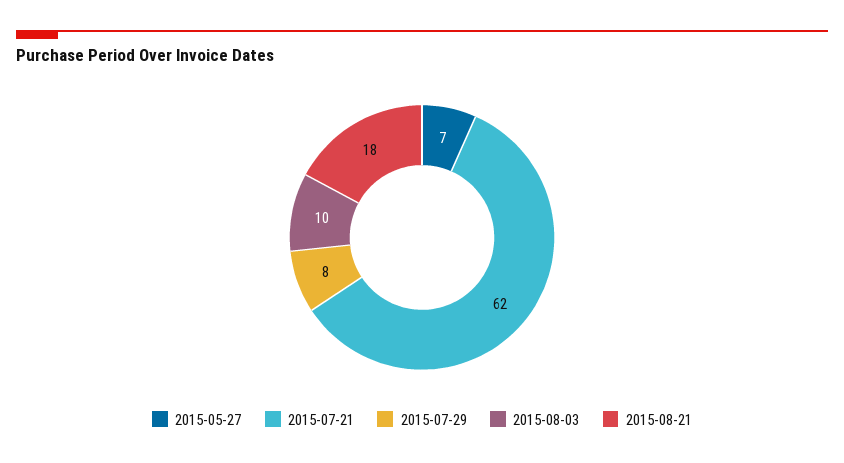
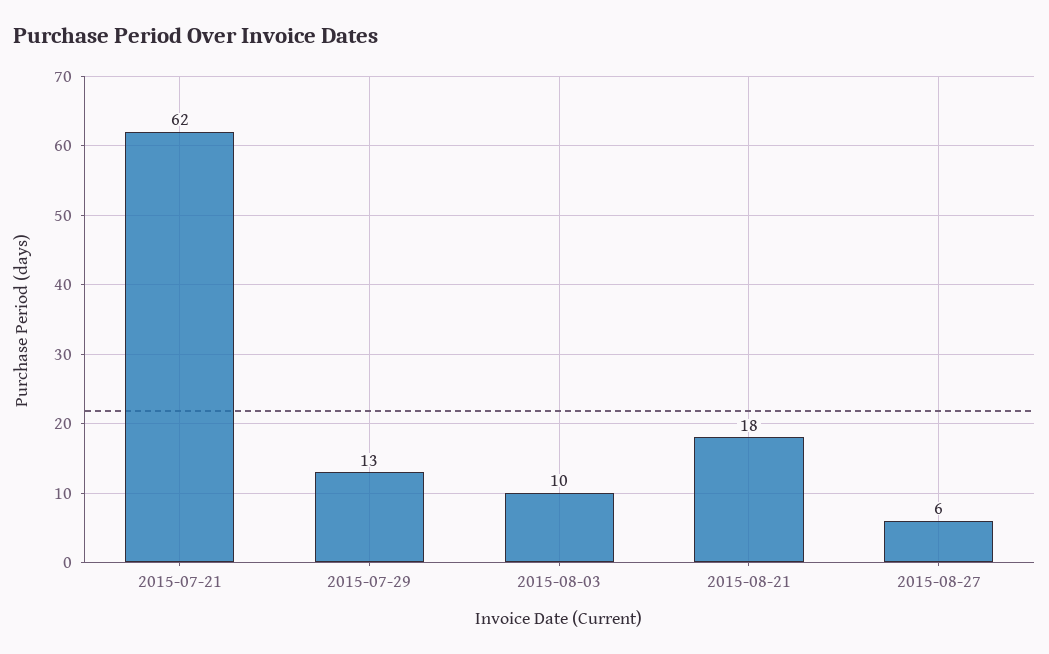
2015-05-27: 7 -> none
2015-07-29: 8 -> 13
2015-08-27: none -> 6

